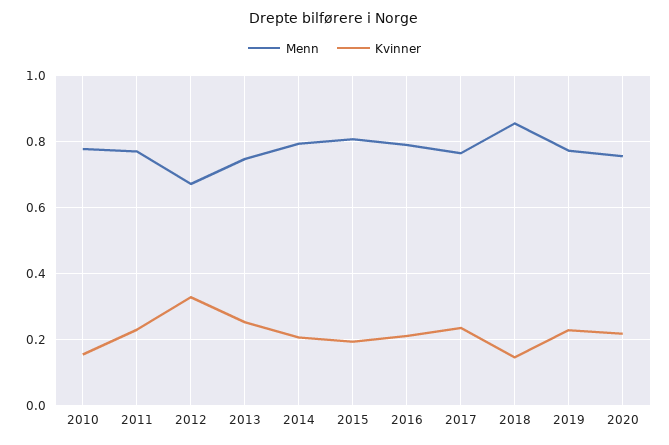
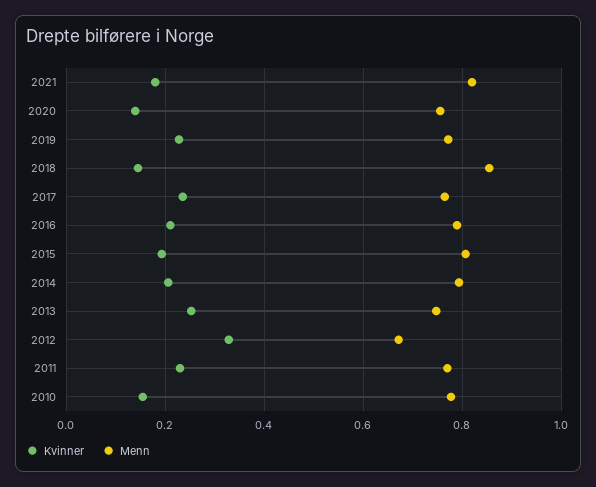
Kvinner, 2020: 0.22 -> 0.14
Kvinner, 2021: none -> 0.18
Menn, 2021: none -> 0.82

